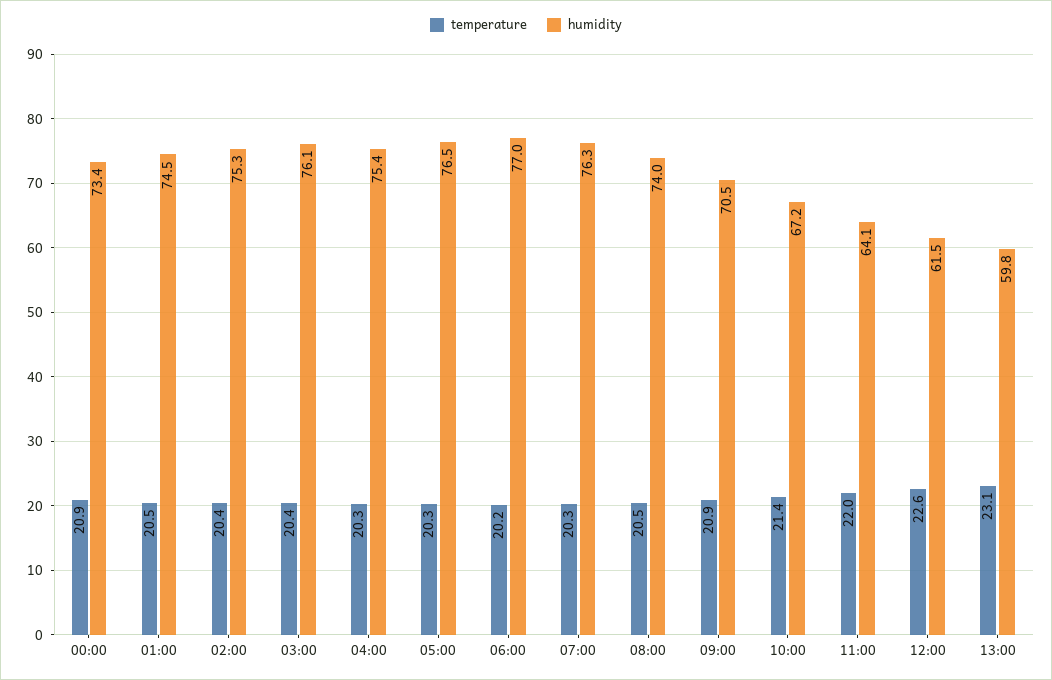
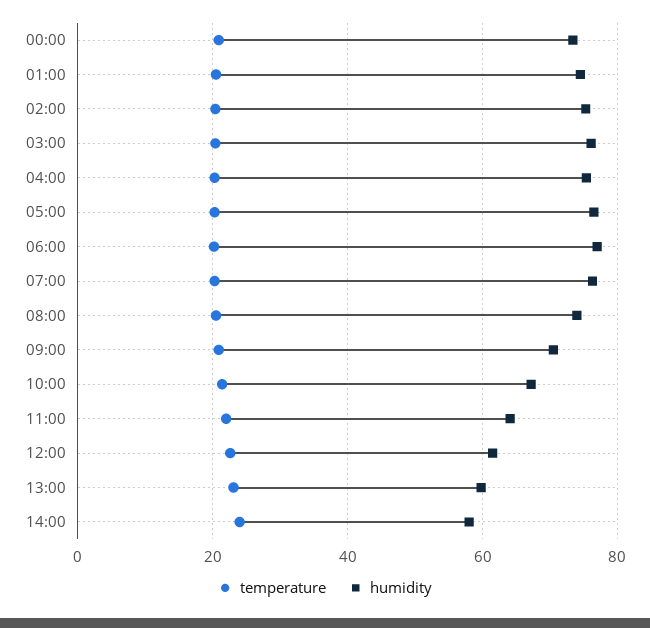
temperature, 14:00: none -> 24
humidity, 14:00: none -> 58

